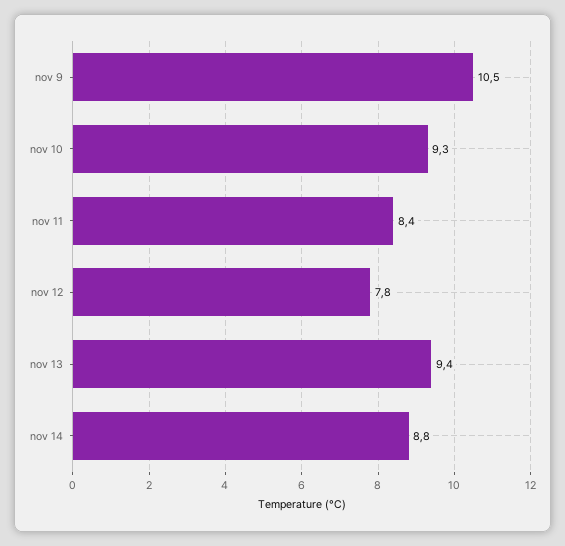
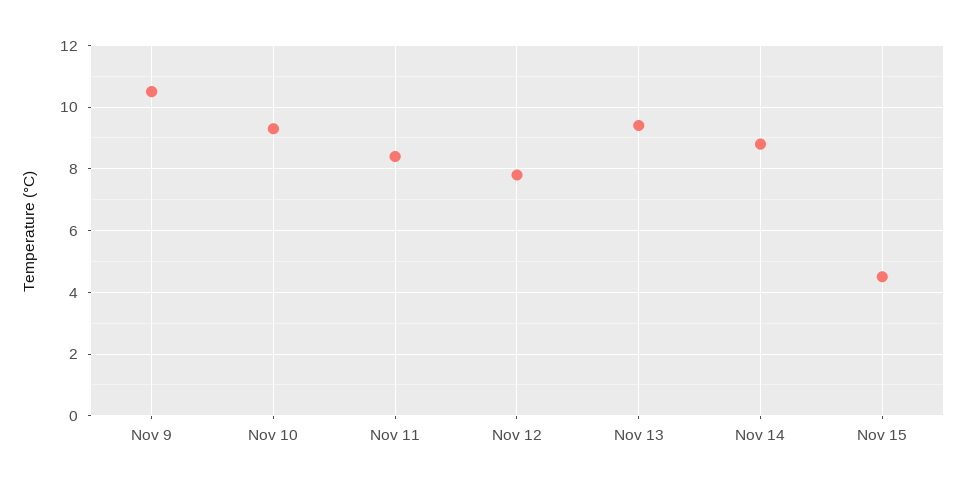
Nov 15: none -> 4.5

